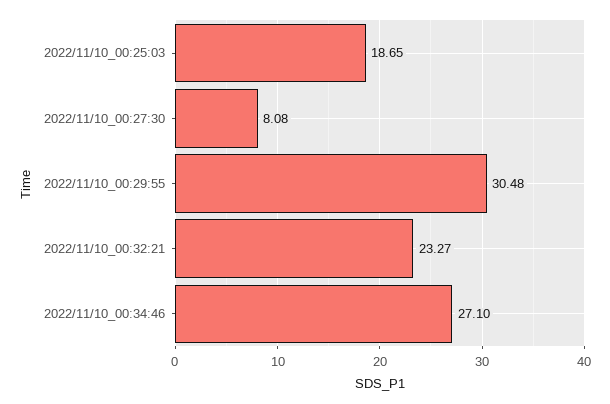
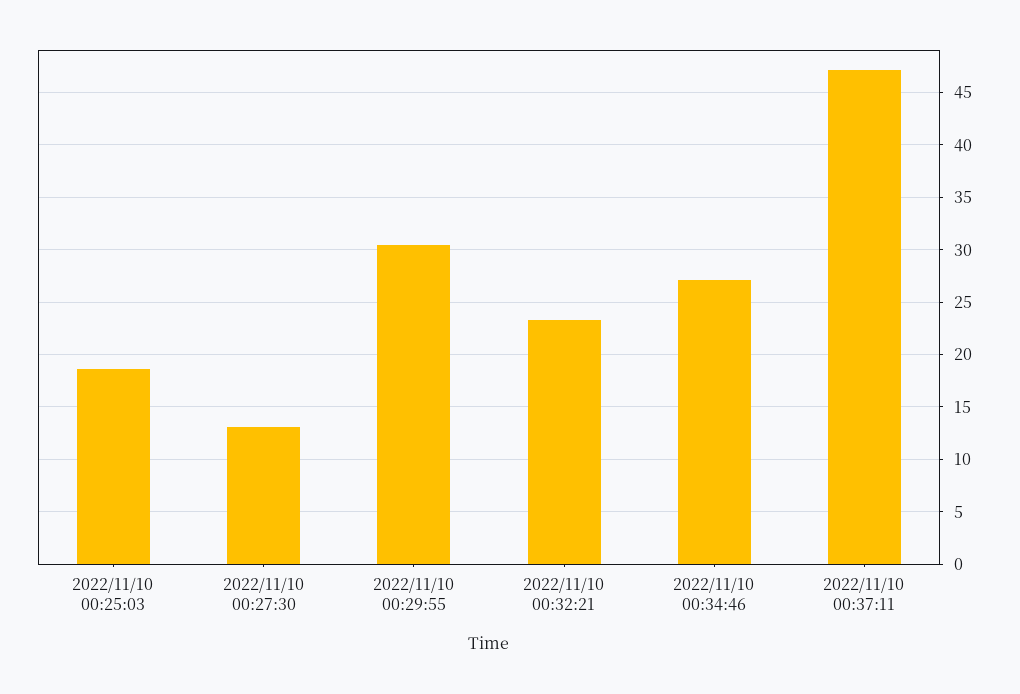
2022/11/10_00:27:30: 8.08 -> 13
2022/11/10 00:37:11: none -> 47

